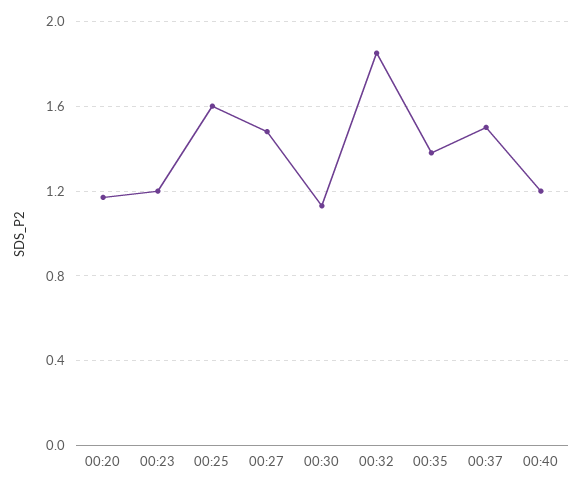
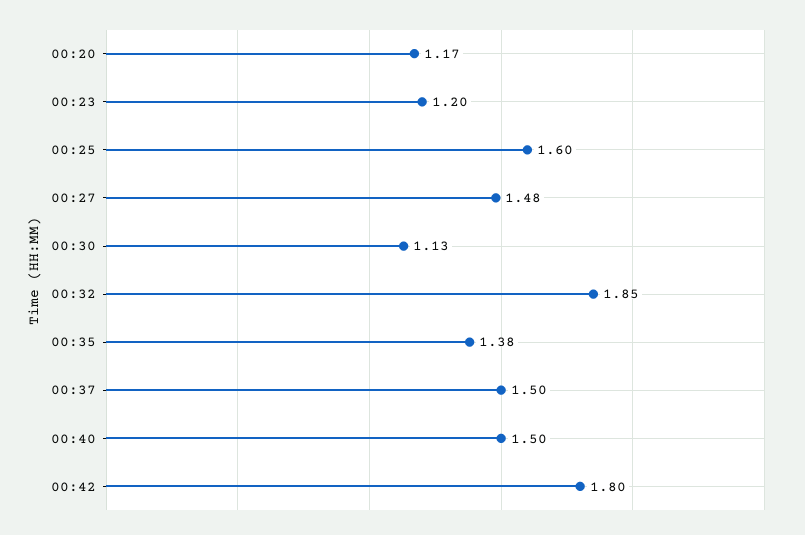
00:40: 1.2 -> 1.5
00:42: none -> 1.8

